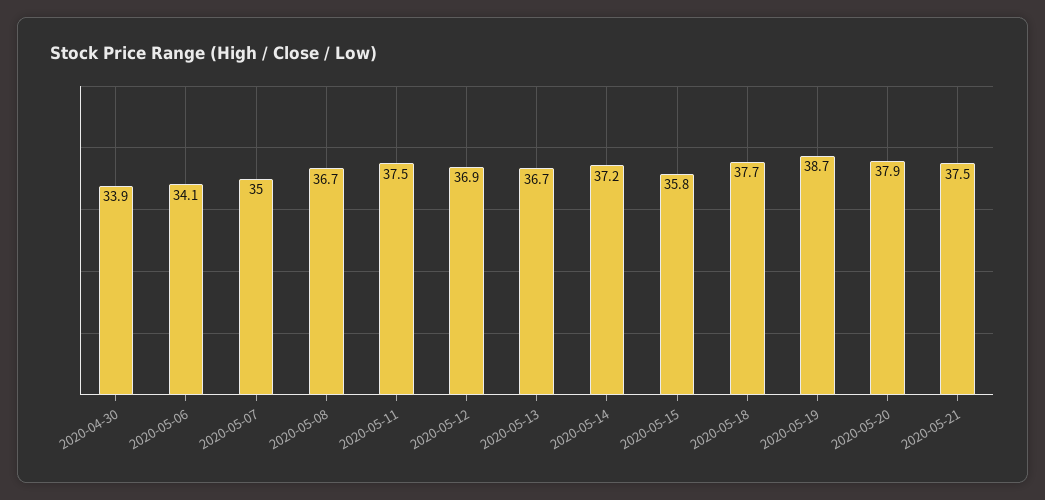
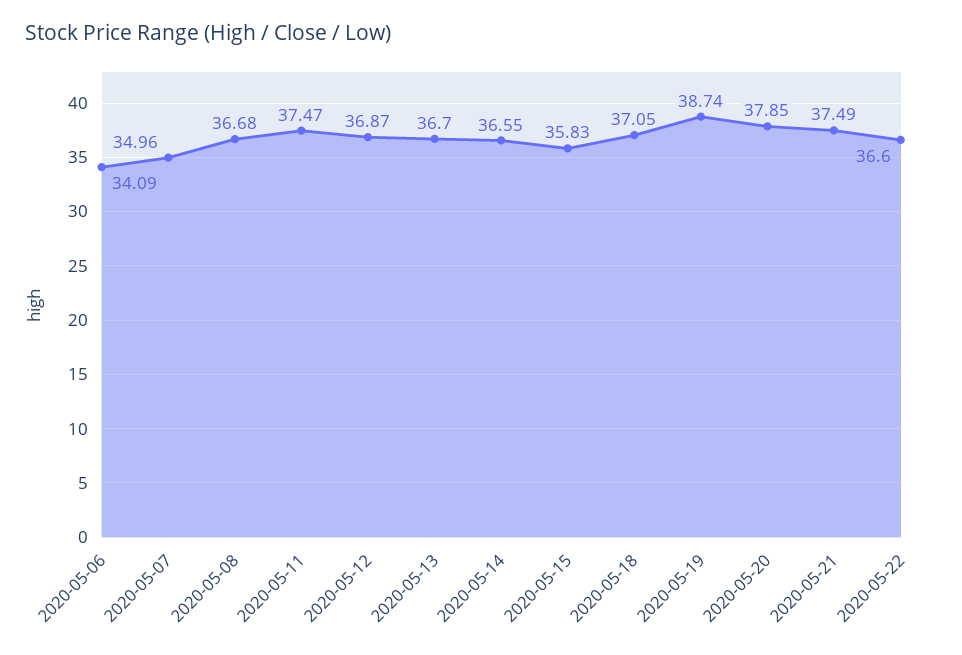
2020-04-30: 33.9 -> none
2020-05-14: 37.2 -> 36.55
2020-05-18: 37.7 -> 37.05
2020-05-22: none -> 36.6

